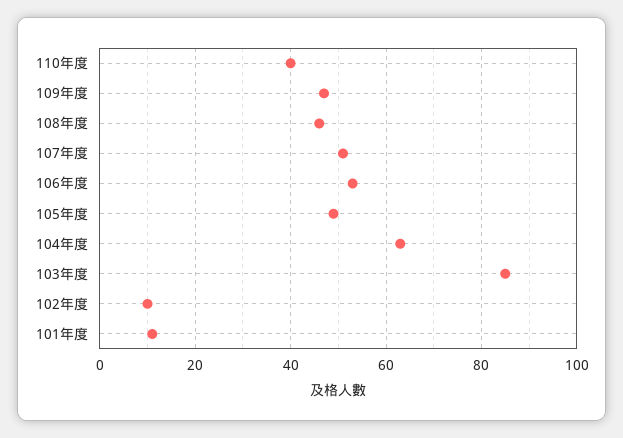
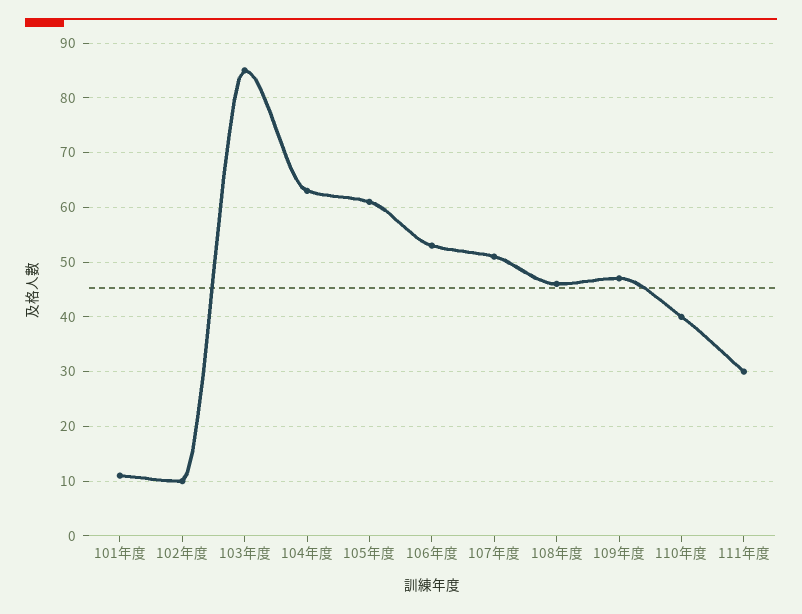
105年度: 50 -> 60
111年度: none -> 30

